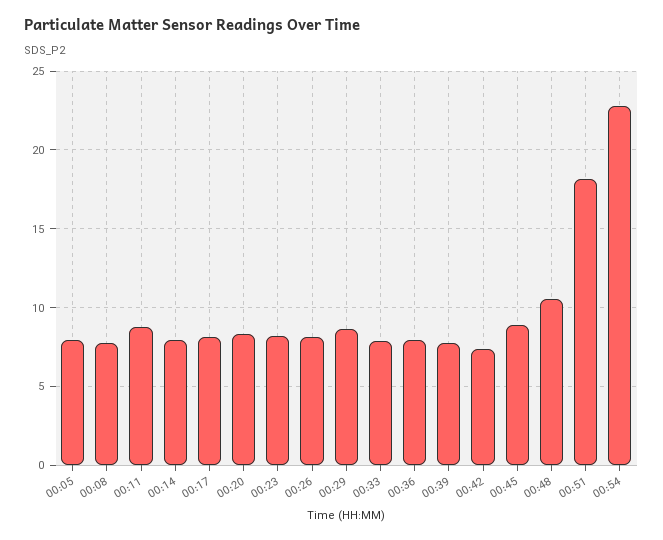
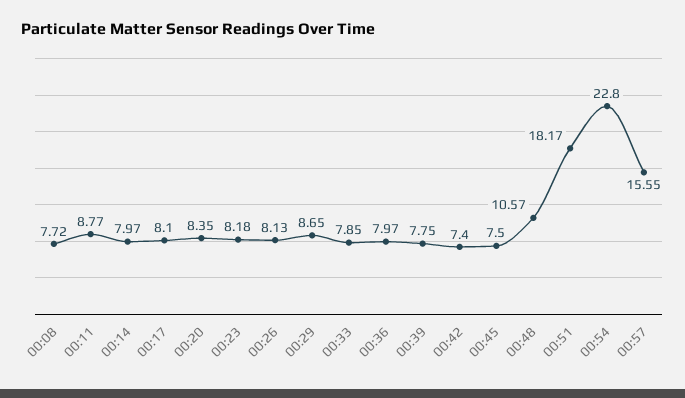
00:05: 8 -> none
00:45: 9 -> 7.5
00:57: none -> 15.55

